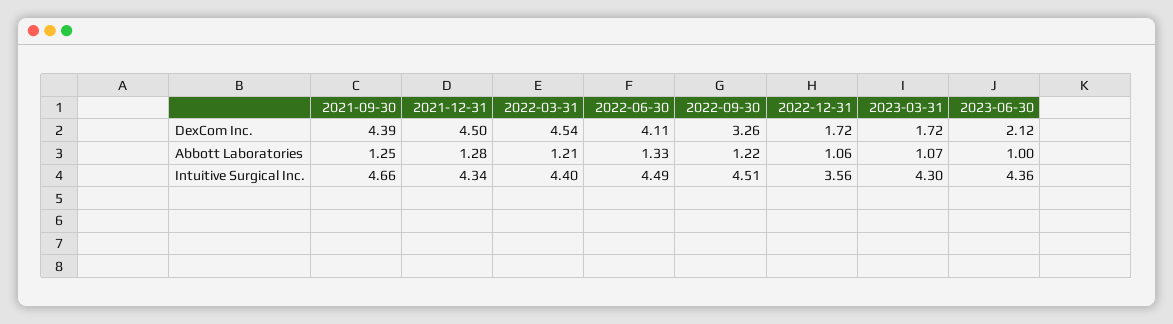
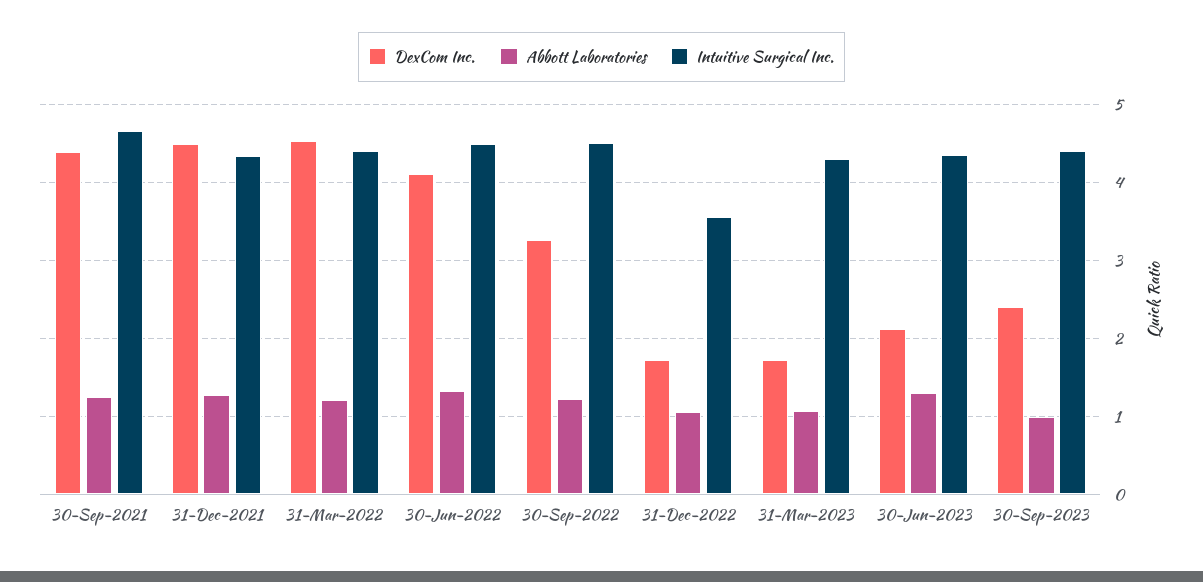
Abbott Laboratories, 2023-06-30: 1 -> 1.3
DexCom Inc., 30-Sep-2023: none -> 2.4
Abbott Laboratories, 30-Sep-2023: none -> 1
Intuitive Surgical Inc., 30-Sep-2023: none -> 4.4

